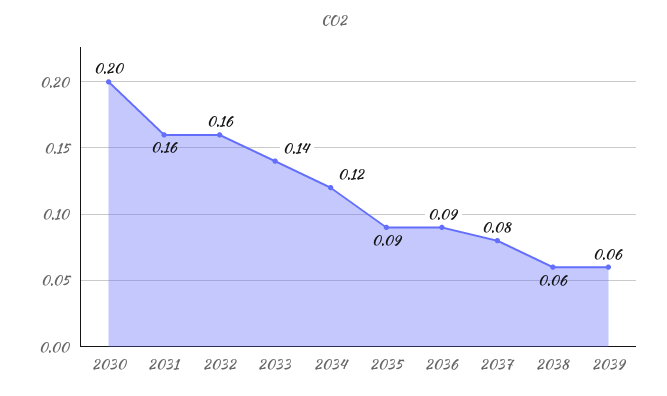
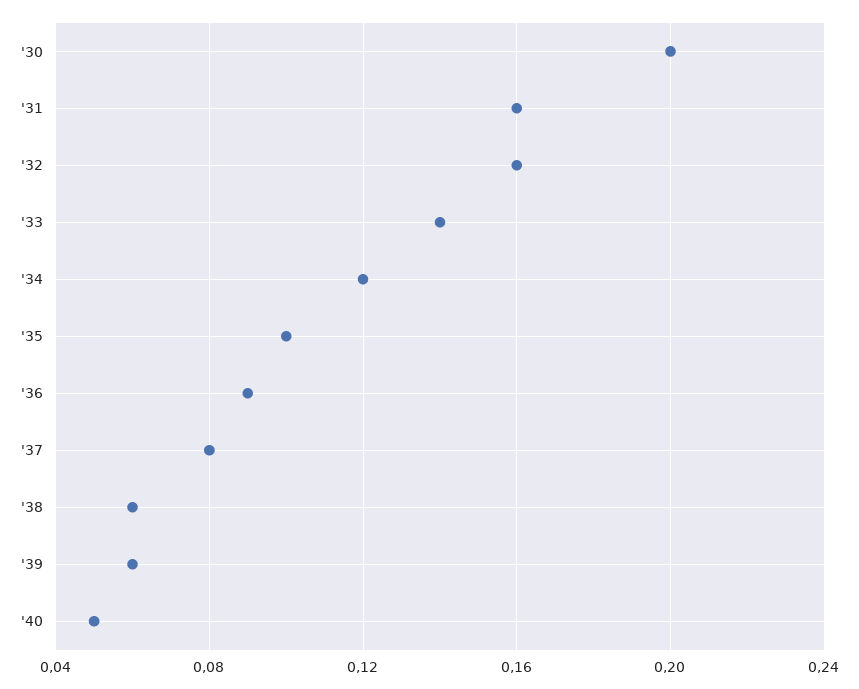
2035: 0.09 -> 0.1
'40: none -> 0.05

